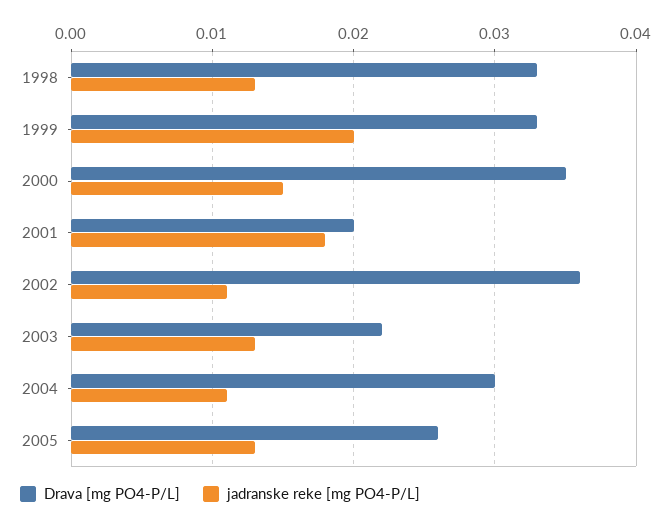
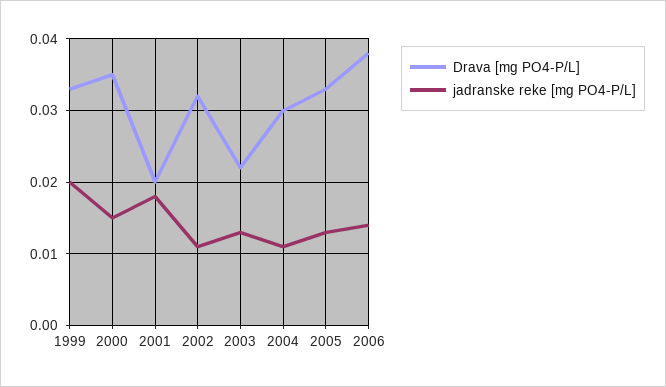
Drava [mg PO4-P/L], 1998: 0.033 -> none
jadranske reke [mg PO4-P/L], 1998: 0.013 -> none
Drava [mg PO4-P/L], 2002: 0.036 -> 0.032
Drava [mg PO4-P/L], 2005: 0.026 -> 0.033
Drava [mg PO4-P/L], 2006: none -> 0.038
jadranske reke [mg PO4-P/L], 2006: none -> 0.014

